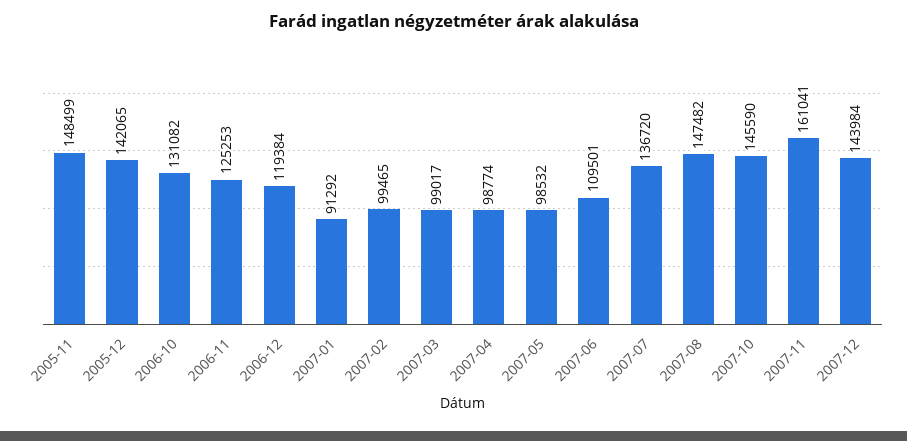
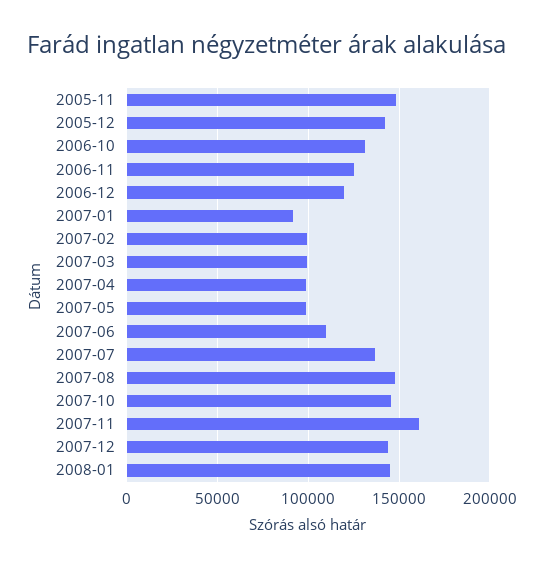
2008-01: none -> 145000

